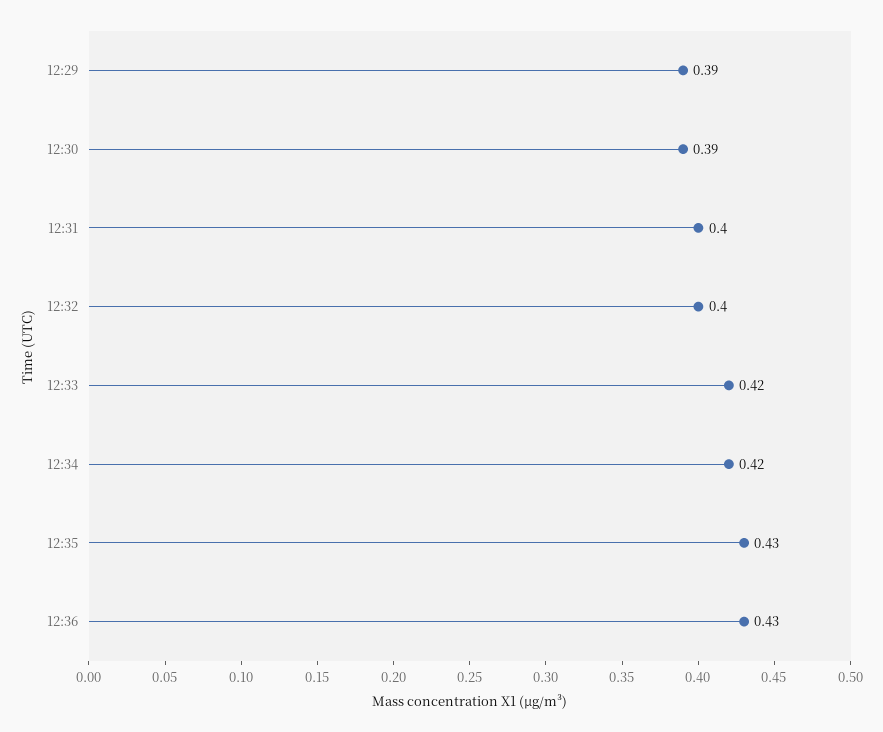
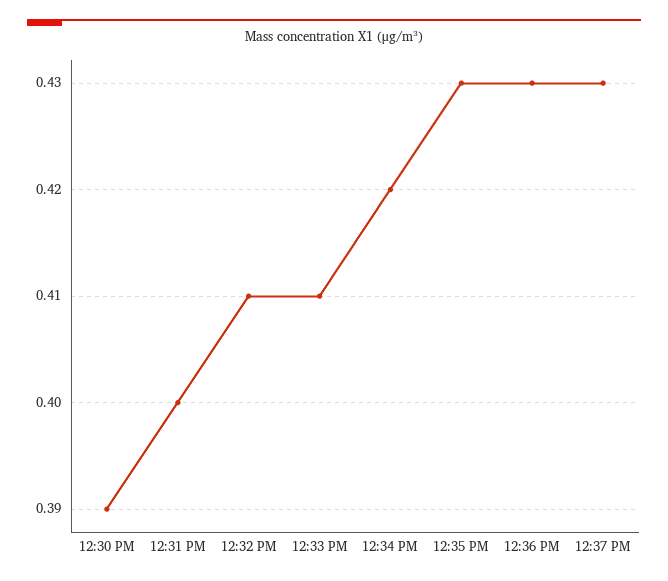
12:29: 0.39 -> none
12:32: 0.4 -> 0.41
12:33: 0.42 -> 0.41
12:37 PM: none -> 0.43

